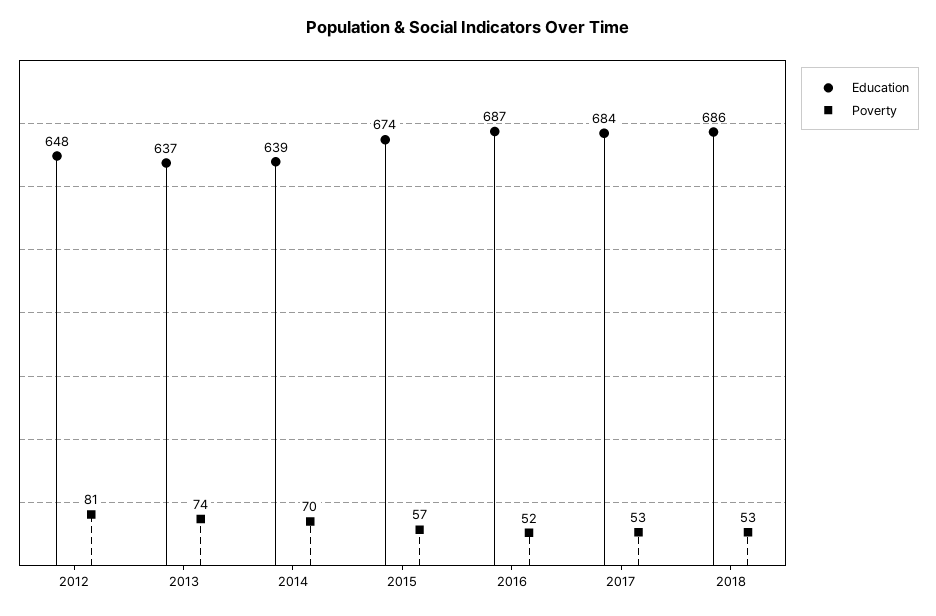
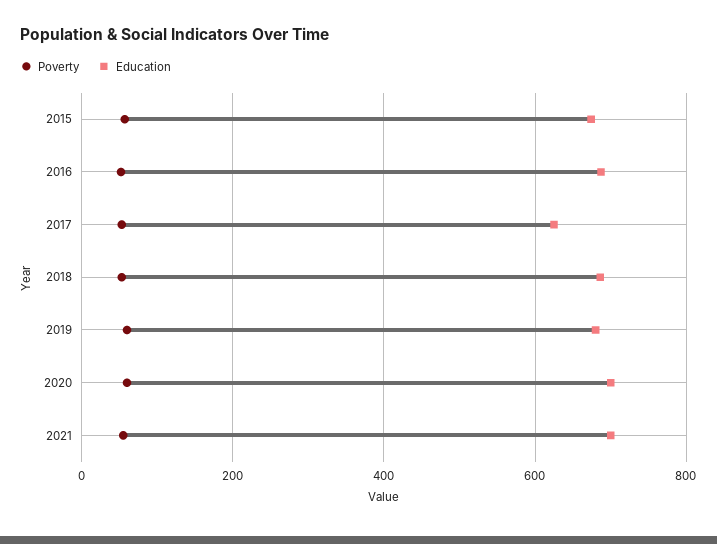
Education, 2012: 648 -> none
Poverty, 2012: 81 -> none
Education, 2013: 637 -> none
Poverty, 2013: 74 -> none
Education, 2014: 639 -> none
Poverty, 2014: 70 -> none
Education, 2017: 684 -> 620
Poverty, 2019: none -> 60
Education, 2019: none -> 680
Poverty, 2020: none -> 60
Education, 2020: none -> 700
Poverty, 2021: none -> 60
Education, 2021: none -> 700

